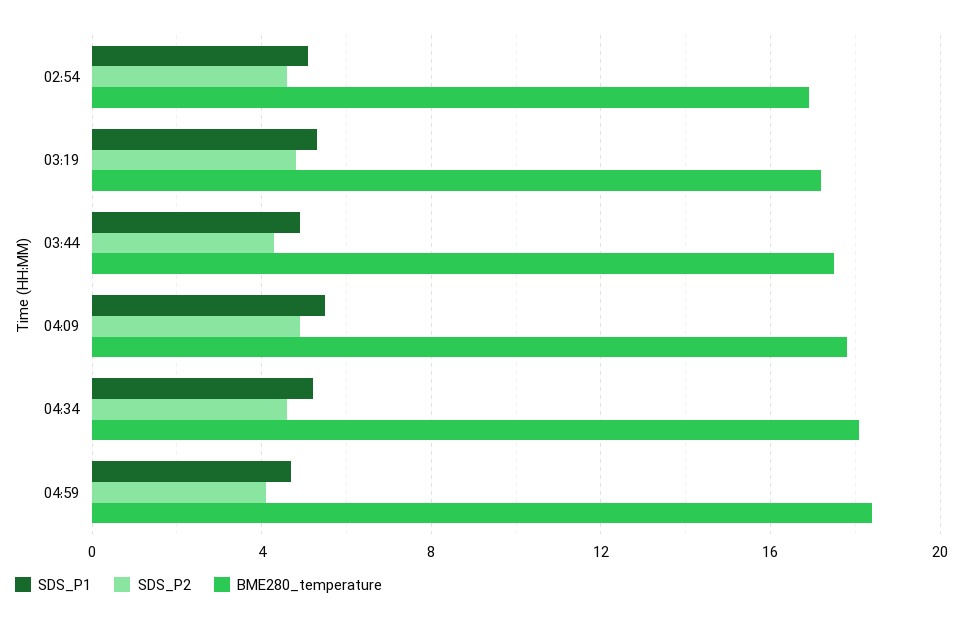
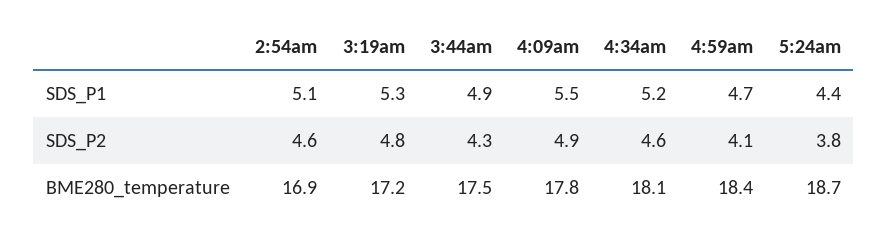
SDS_P1, 5:24am: none -> 4.4
SDS_P2, 5:24am: none -> 3.8
BME280_temperature, 5:24am: none -> 18.7

